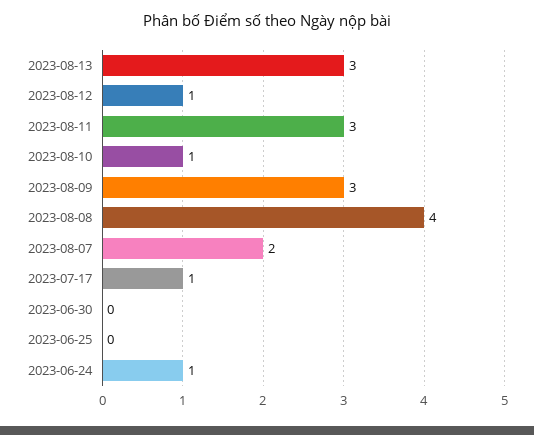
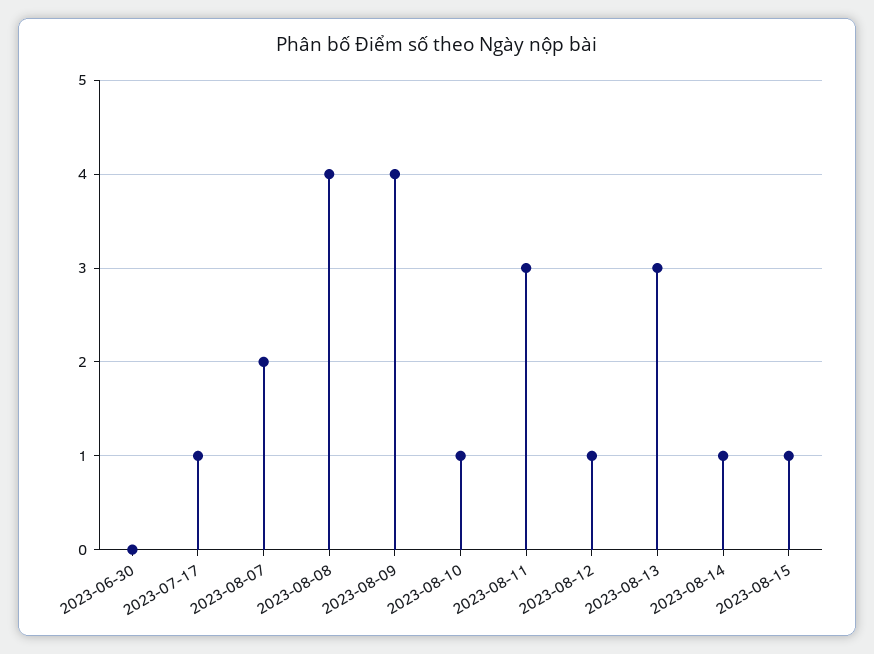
2023-08-09: 3 -> 4
2023-06-25: 0 -> none
2023-06-24: 1 -> none
2023-08-14: none -> 1
2023-08-15: none -> 1

